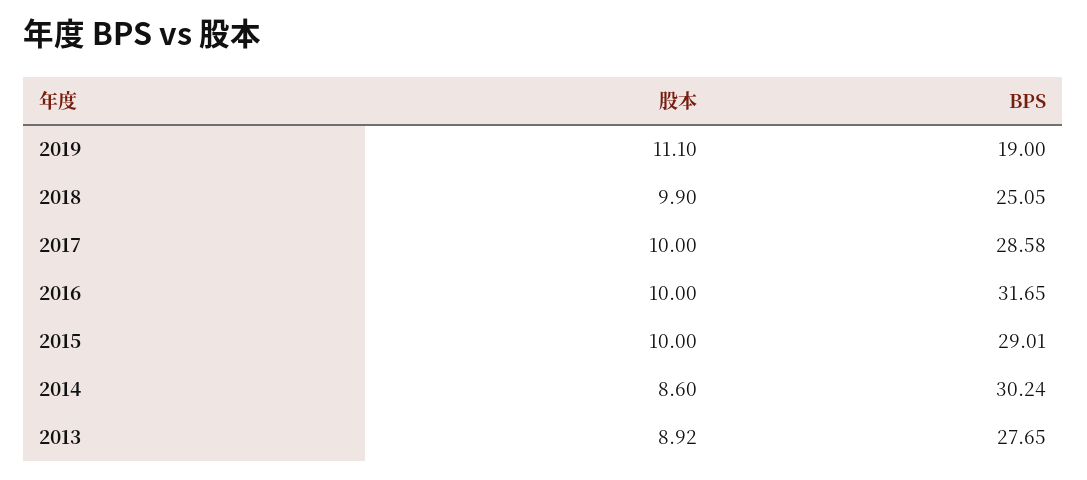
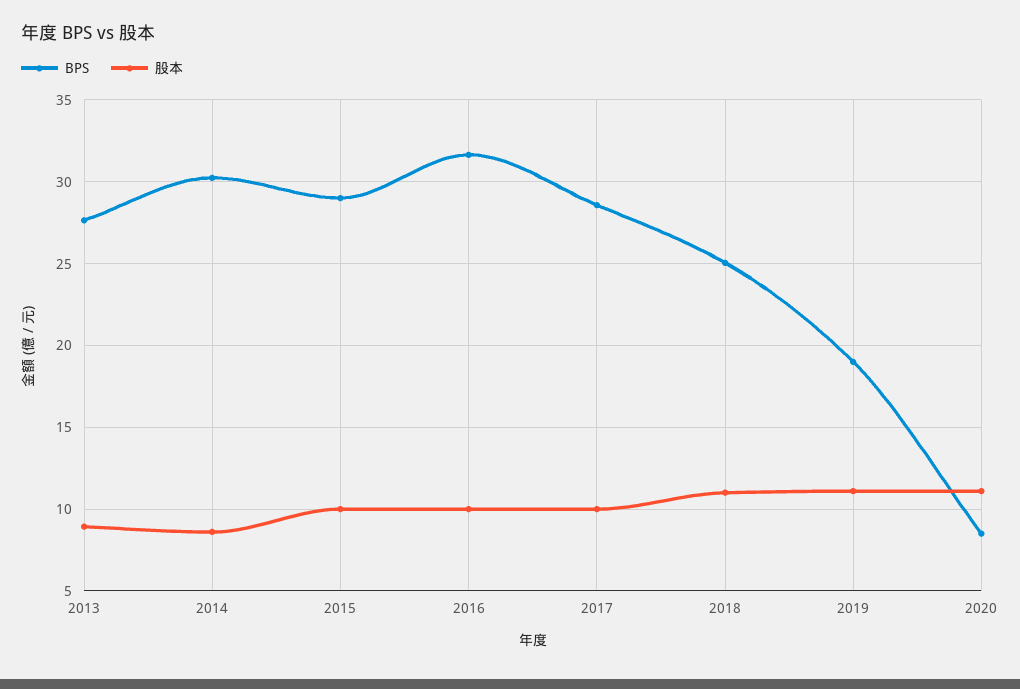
股本, 2018: 9.9 -> 11
BPS, 2020: none -> 8.5
股本, 2020: none -> 11

